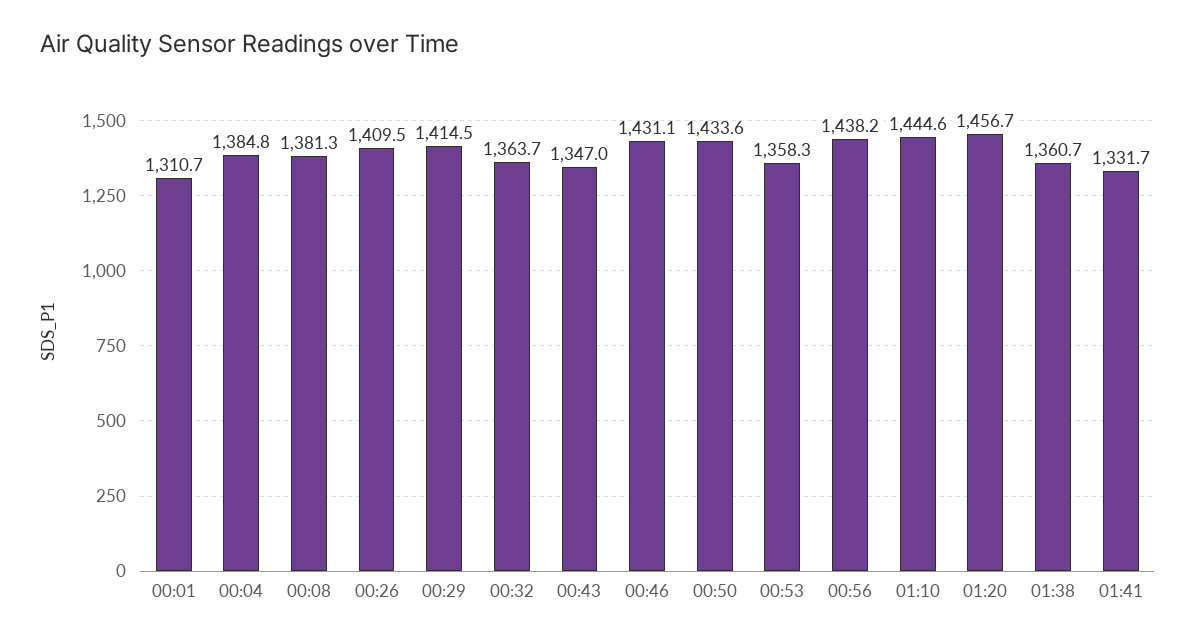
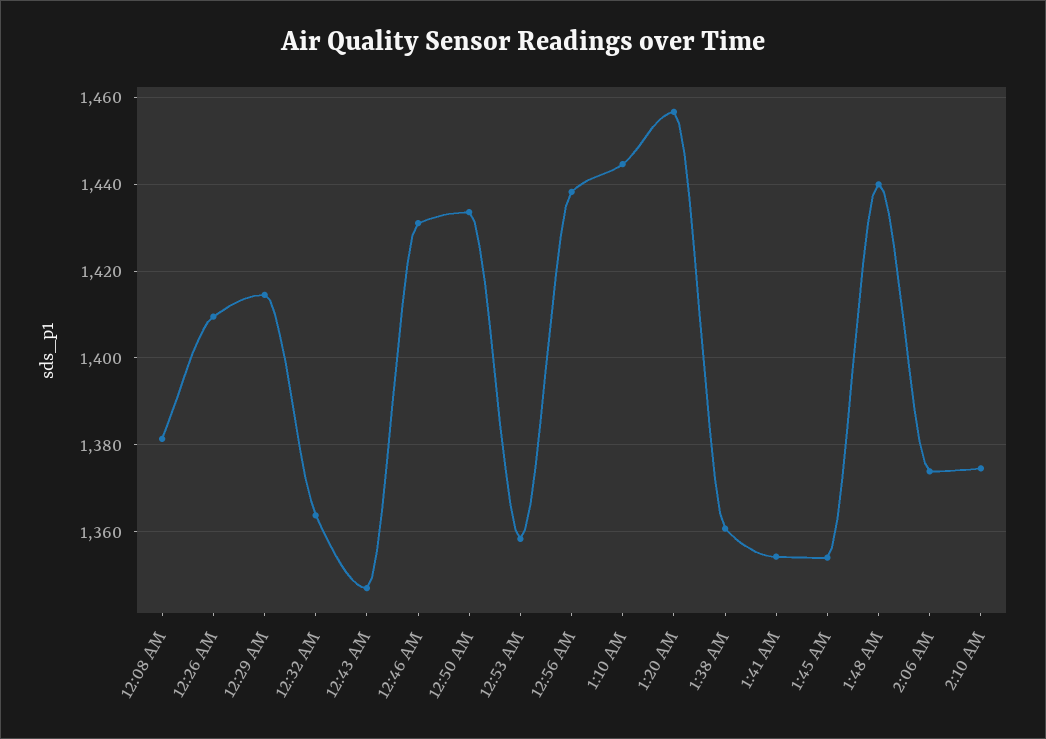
00:01: 1310.7 -> none
00:04: 1384.8 -> none
01:41: 1331.7 -> 1354
1:45 AM: none -> 1354
1:48 AM: none -> 1440
2:06 AM: none -> 1374
2:10 AM: none -> 1374

